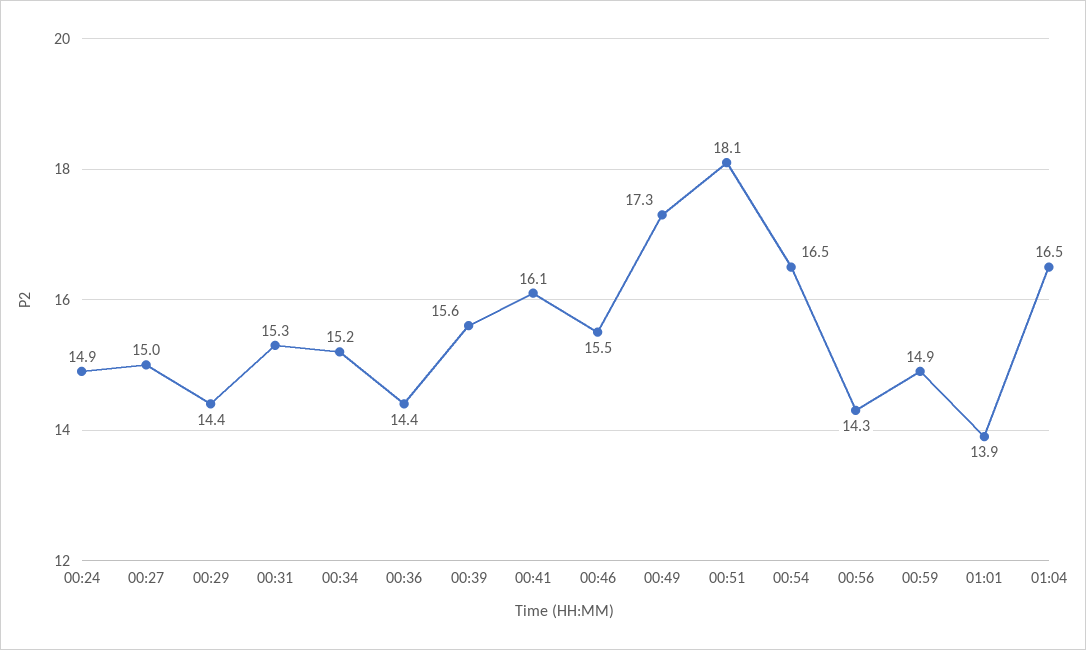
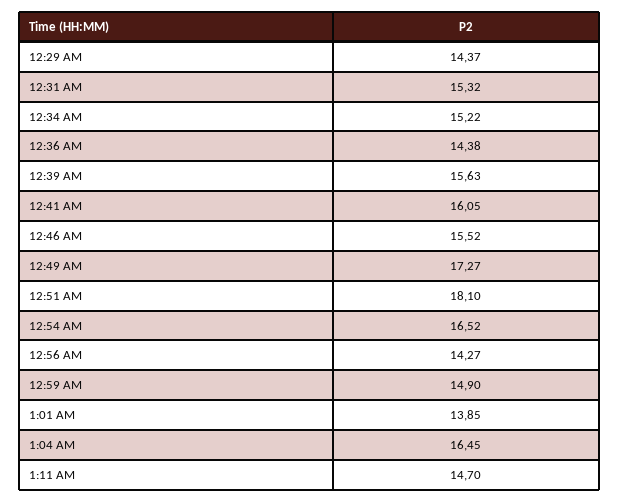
00:24: 14.9 -> none
00:27: 15 -> none
1:11 AM: none -> 14.7

